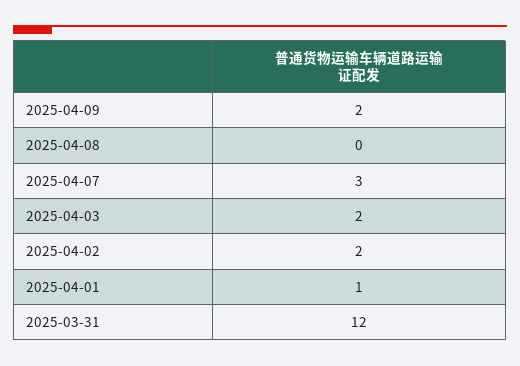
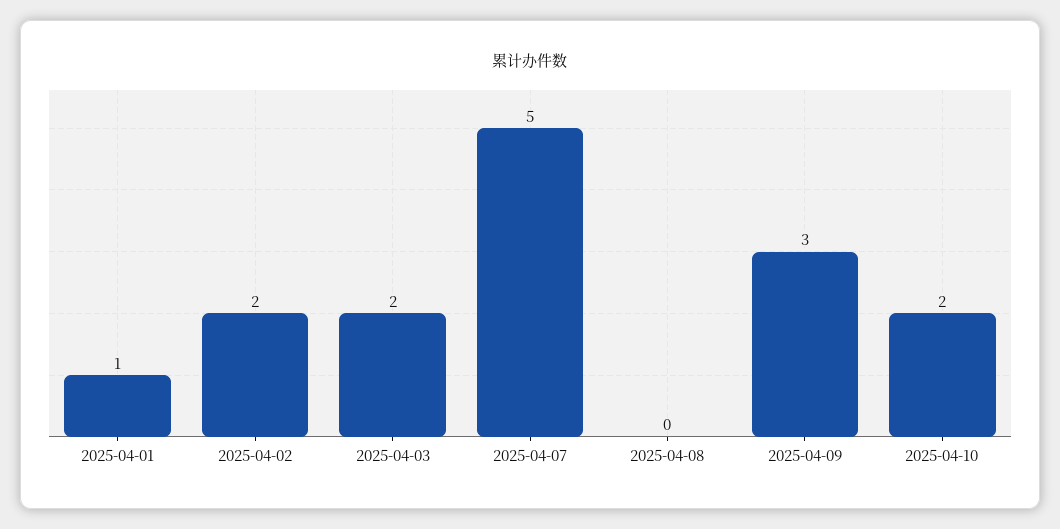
2025-04-09: 2 -> 3
2025-04-07: 3 -> 5
2025-03-31: 12 -> none
2025-04-10: none -> 2

